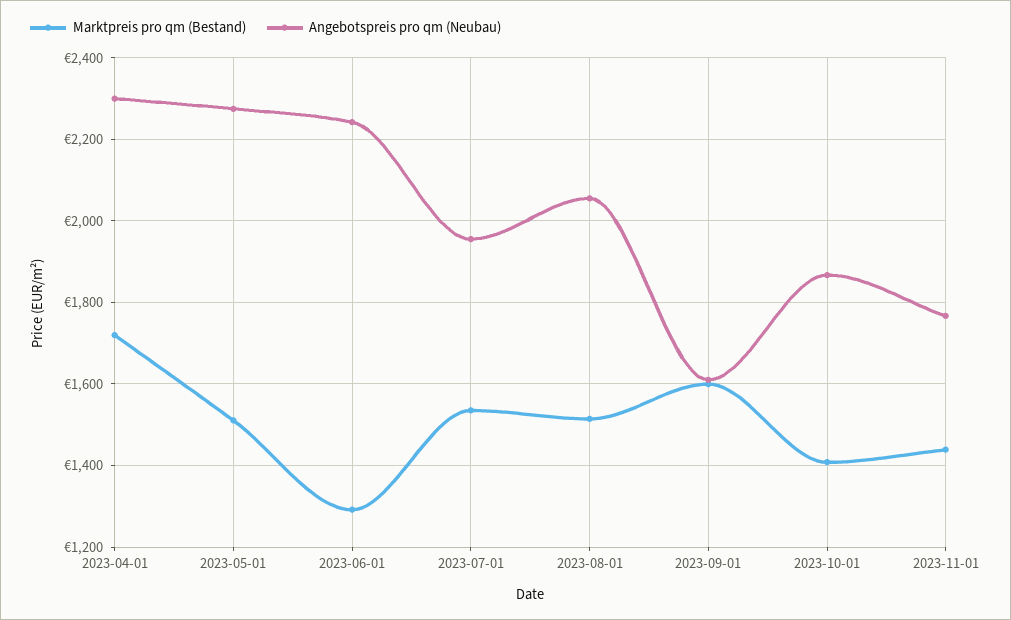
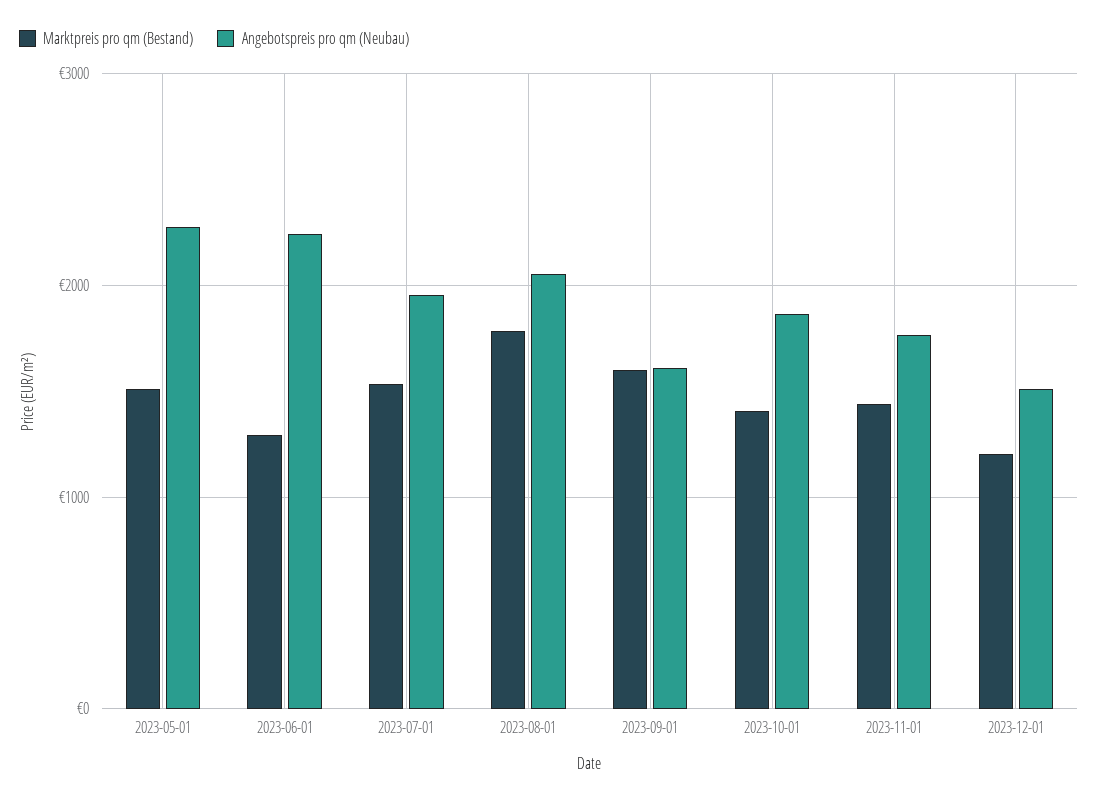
Marktpreis pro qm (Bestand), 2023-04-01: 1720 -> none
Angebotspreis pro qm (Neubau), 2023-04-01: 2300 -> none
Marktpreis pro qm (Bestand), 2023-08-01: 1520 -> 1800
Marktpreis pro qm (Bestand), 2023-12-01: none -> 1200
Angebotspreis pro qm (Neubau), 2023-12-01: none -> 1500

